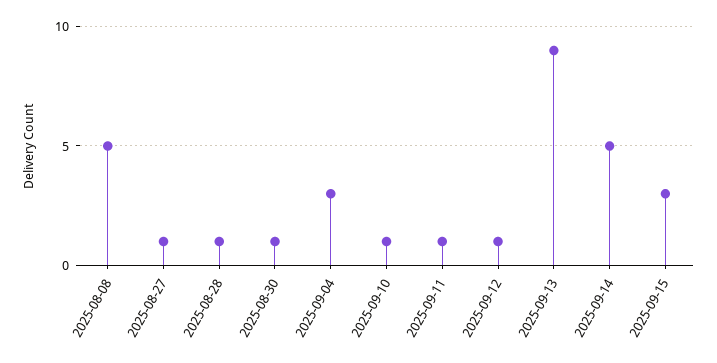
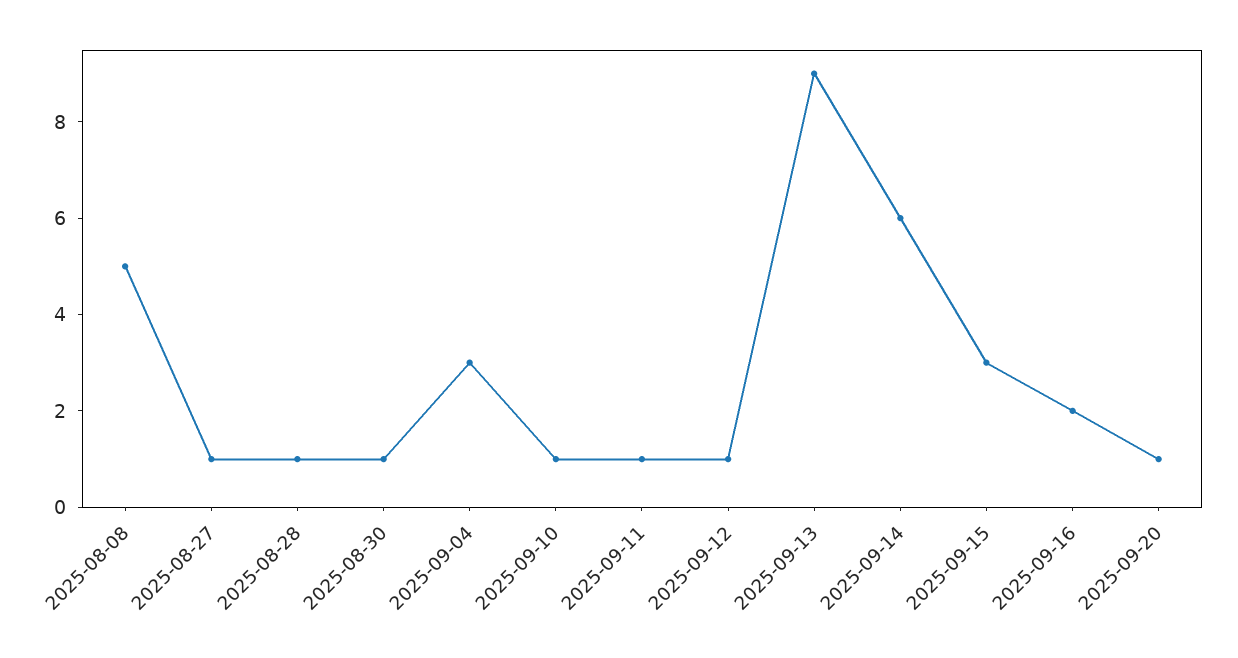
2025-09-14: 5 -> 6
2025-09-16: none -> 2
2025-09-20: none -> 1

